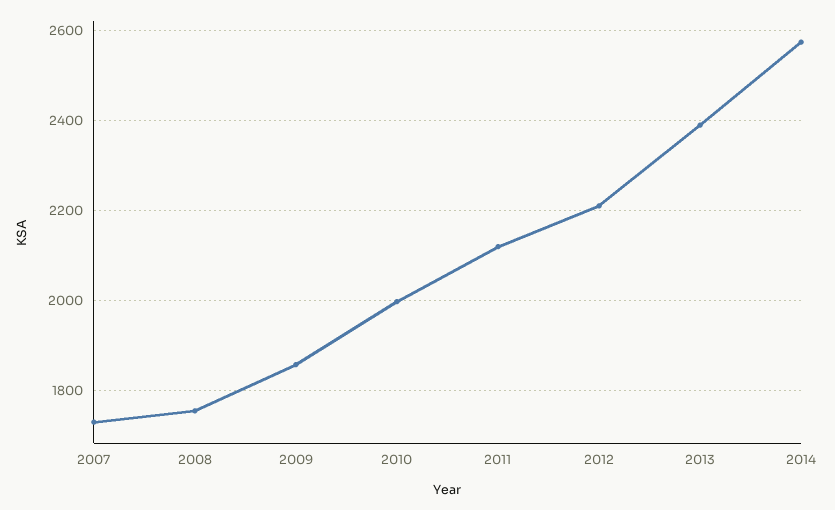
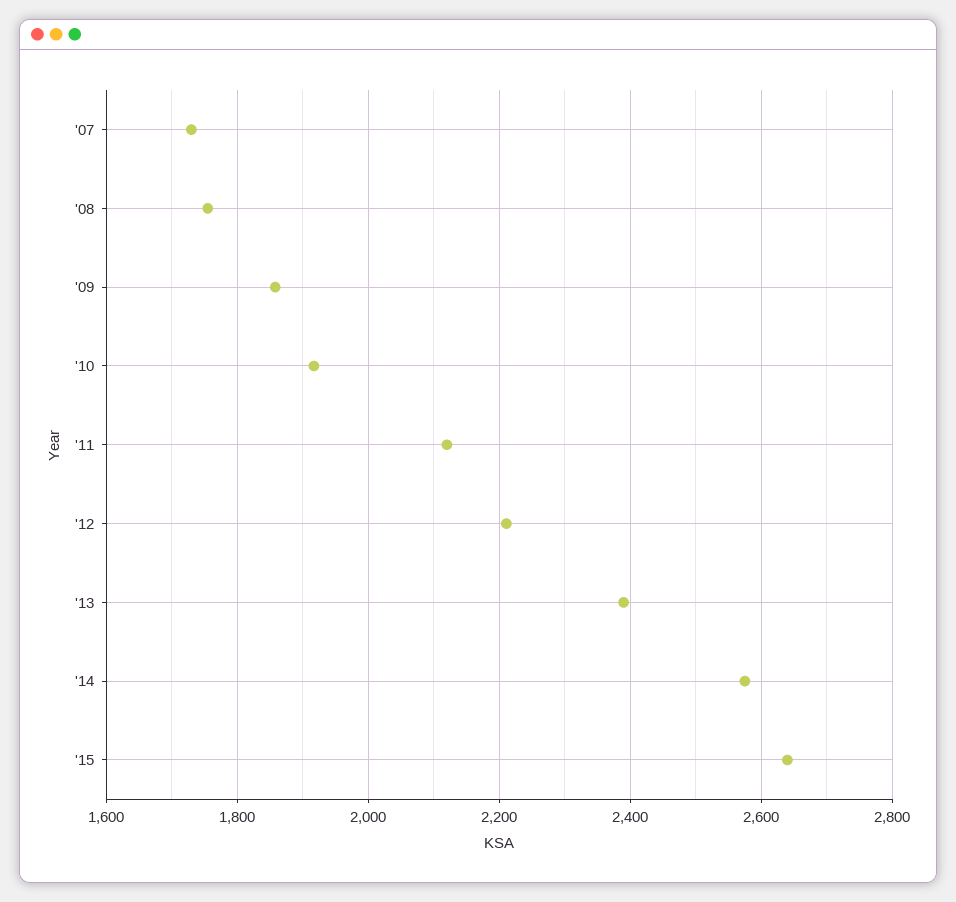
2010: 2000 -> 1920
'15: none -> 2640

